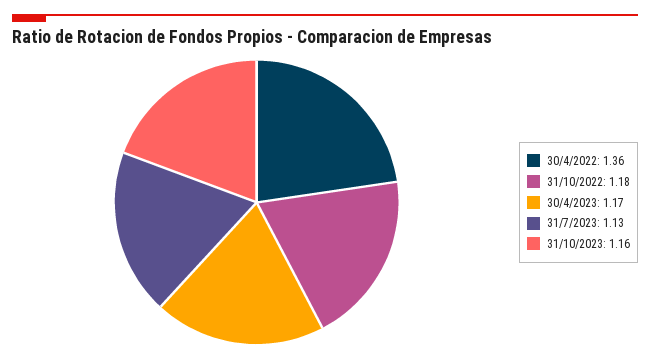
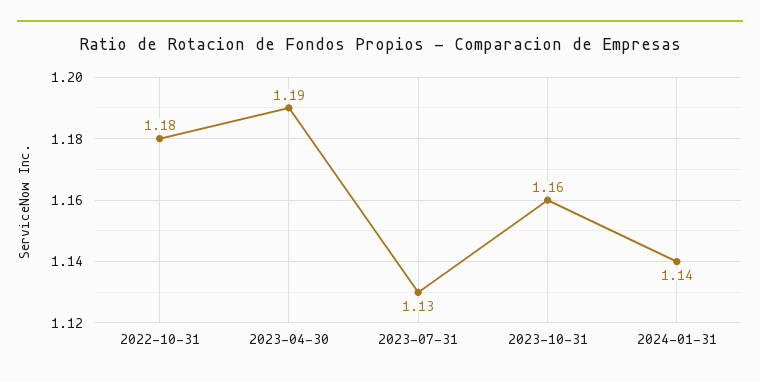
30/4/2022: 1.36 -> none
30/4/2023: 1.17 -> 1.19
2024-01-31: none -> 1.14

